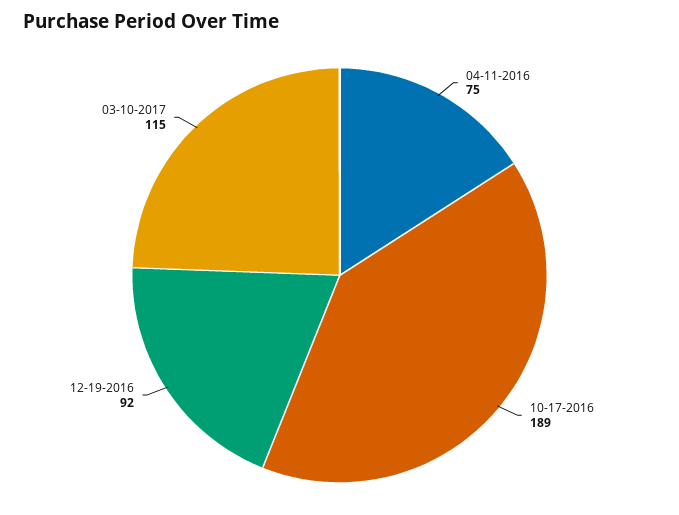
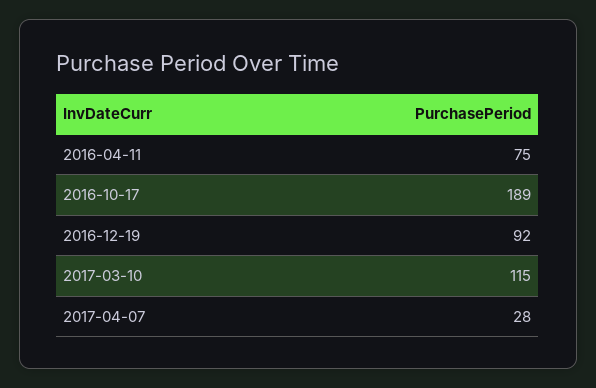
2017-04-07: none -> 28

